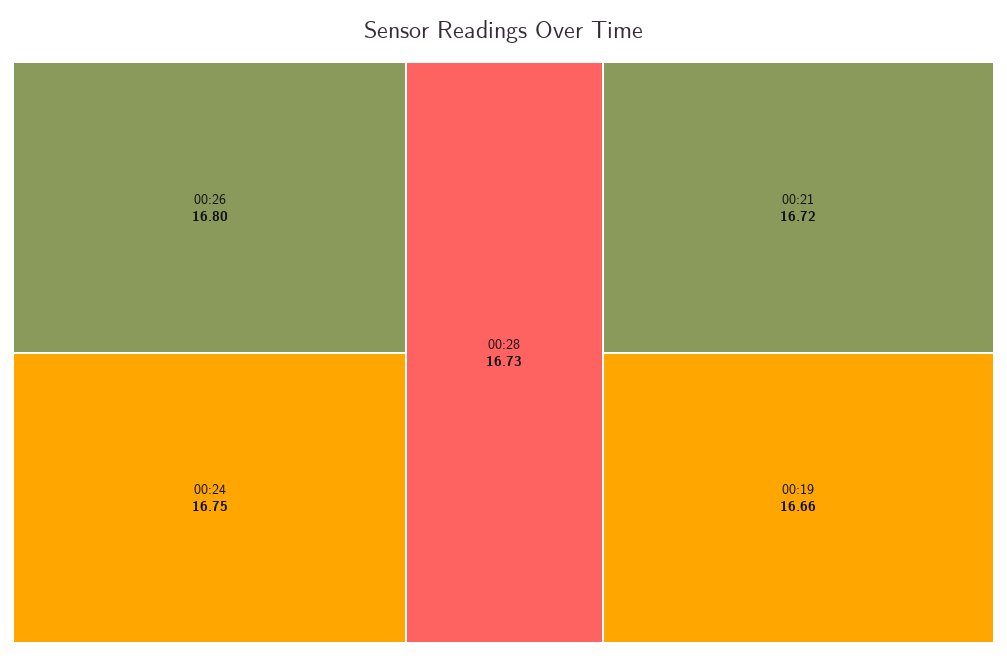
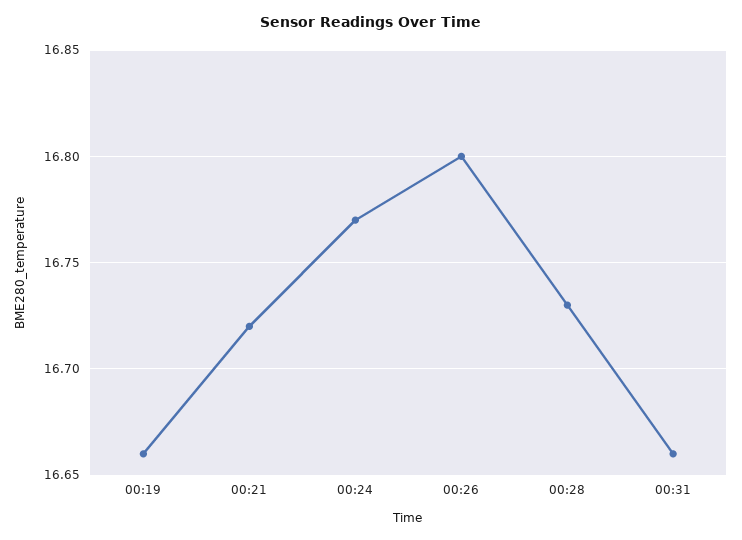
00:24: 16.75 -> 16.77
00:31: none -> 16.66

